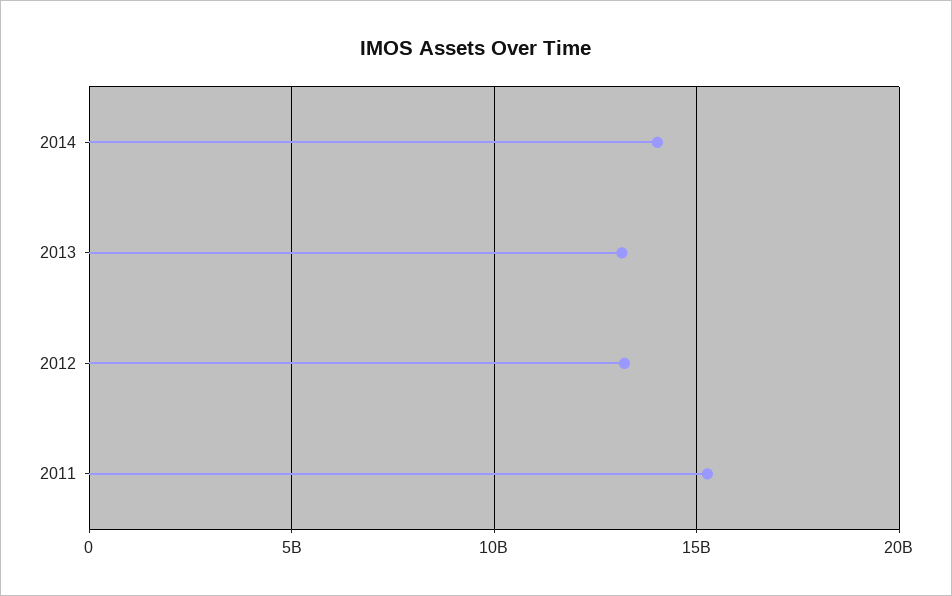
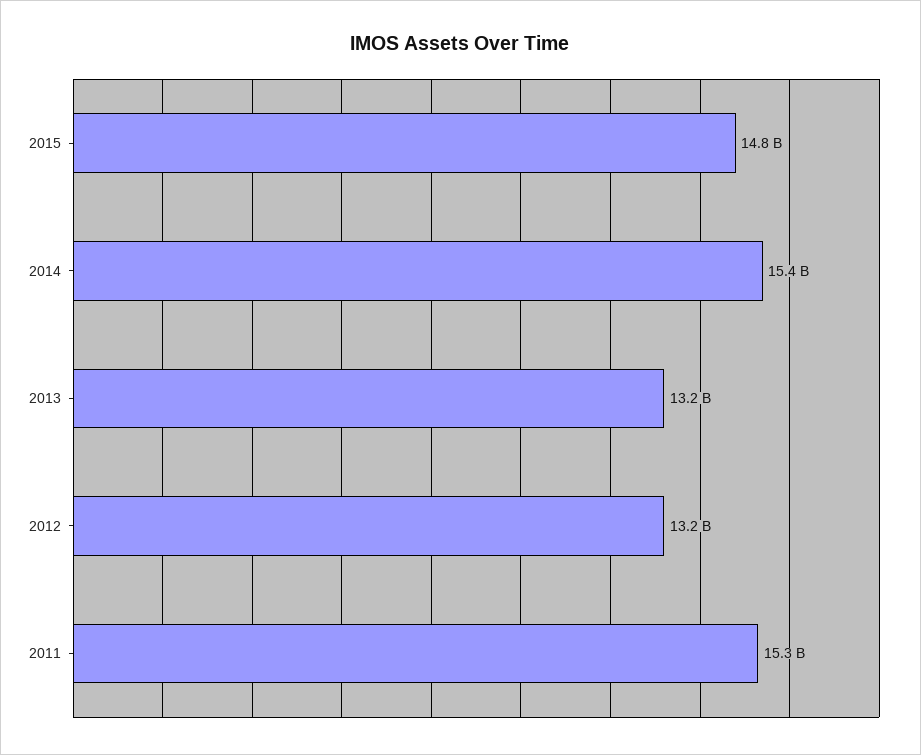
2014: 14000000000 -> 15400000000
2015: none -> 14800000000

